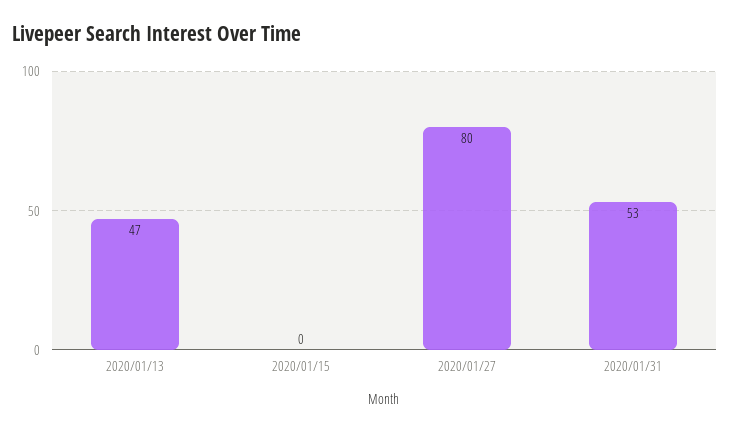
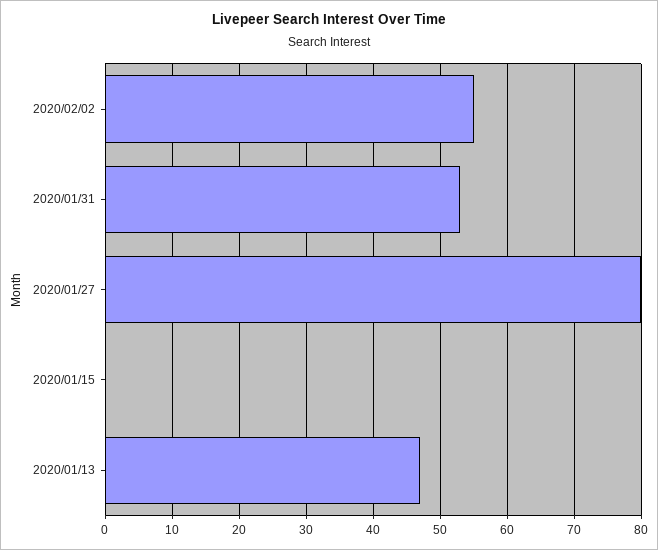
2020/02/02: none -> 55

